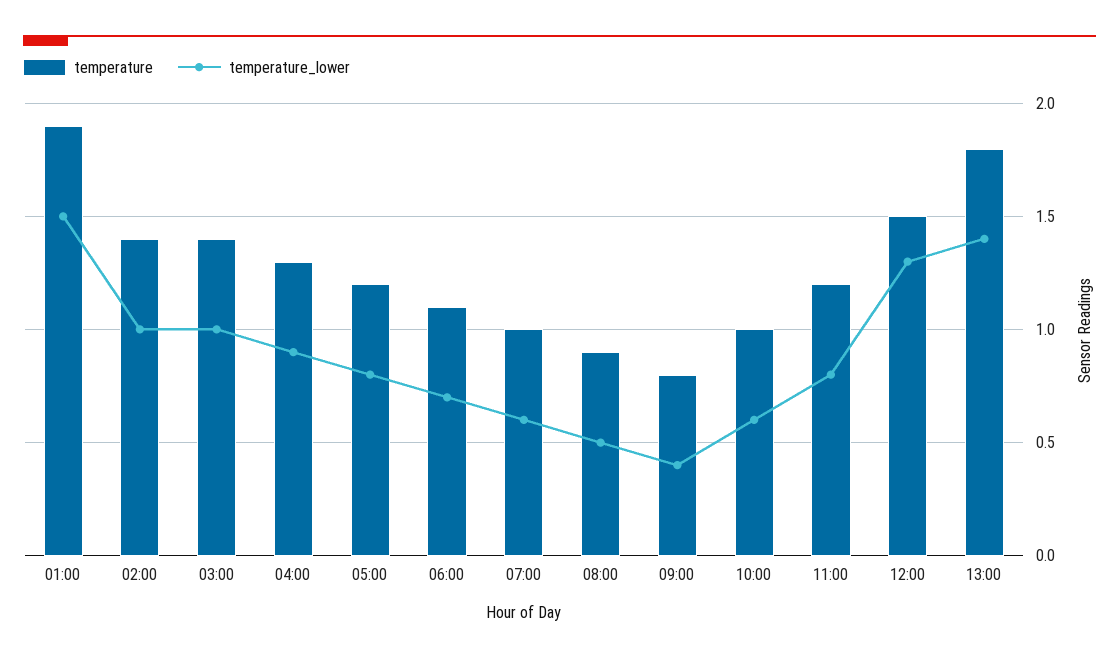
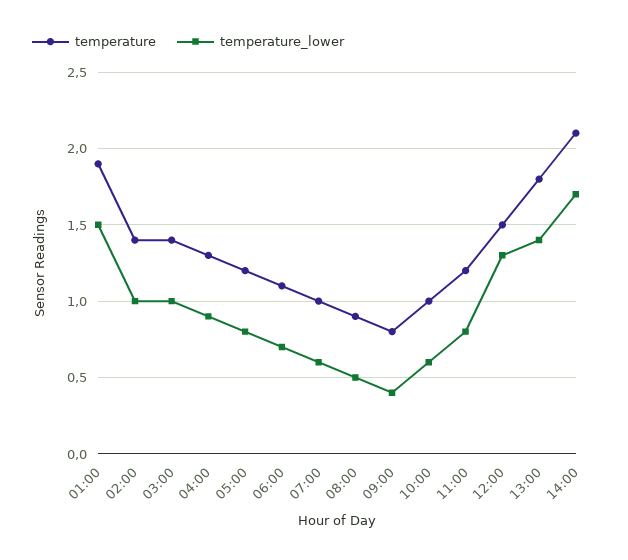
temperature, 14:00: none -> 2.1
temperature_lower, 14:00: none -> 1.7

